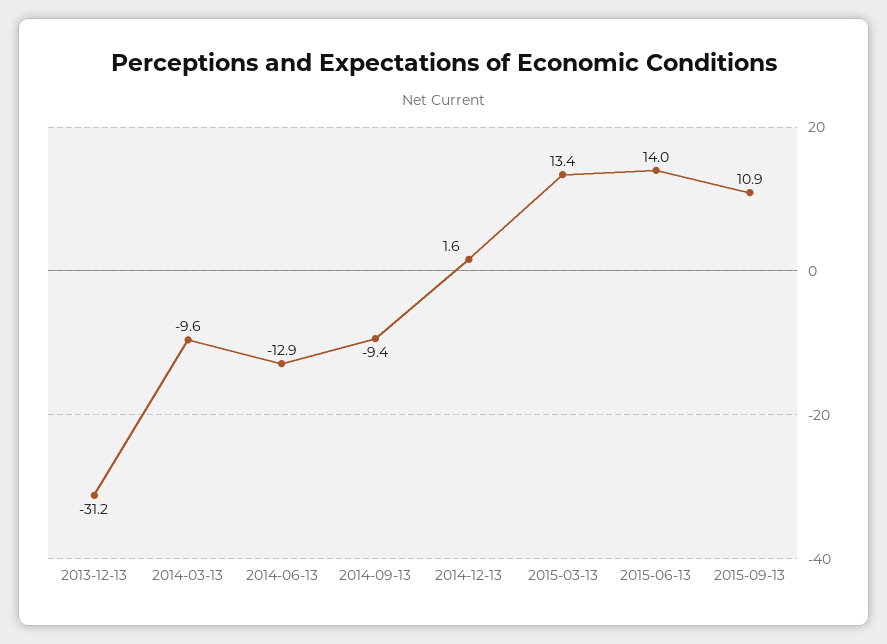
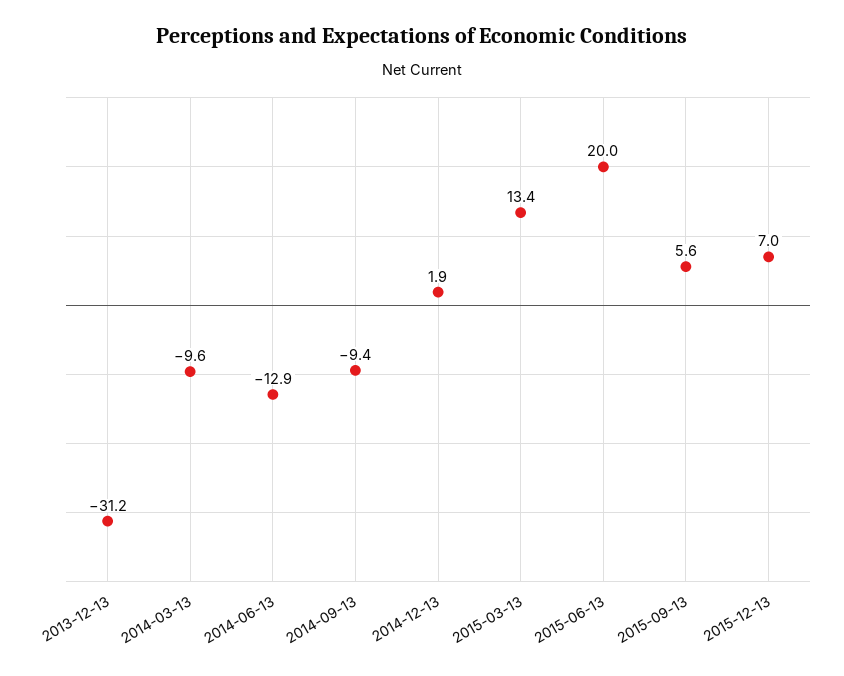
2014-12-13: 1.6 -> 1.9
2015-06-13: 14 -> 20
2015-09-13: 10.9 -> 5.6
2015-12-13: none -> 7

